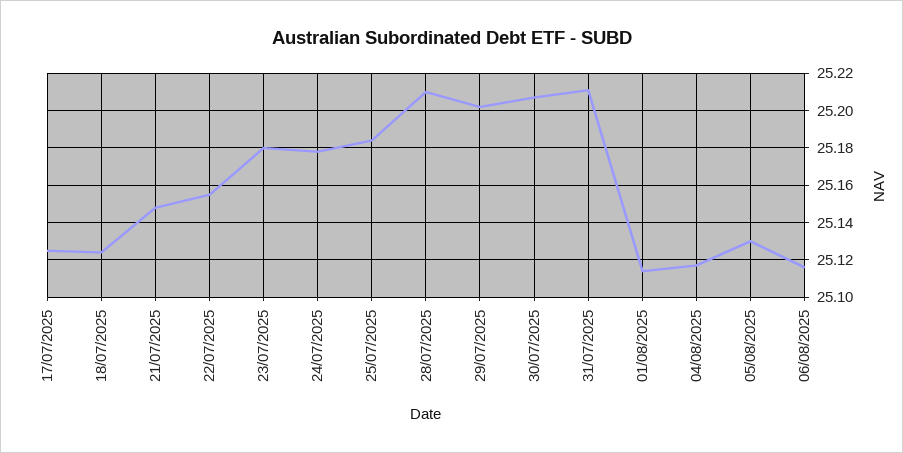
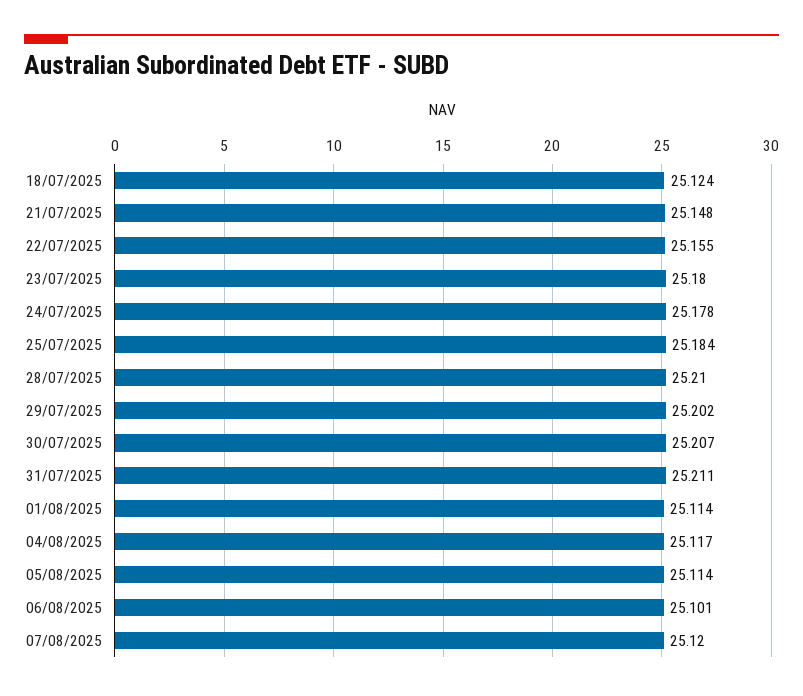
17/07/2025: 25.125 -> none
05/08/2025: 25.13 -> 25.114
06/08/2025: 25.115 -> 25.101
07/08/2025: none -> 25.12

